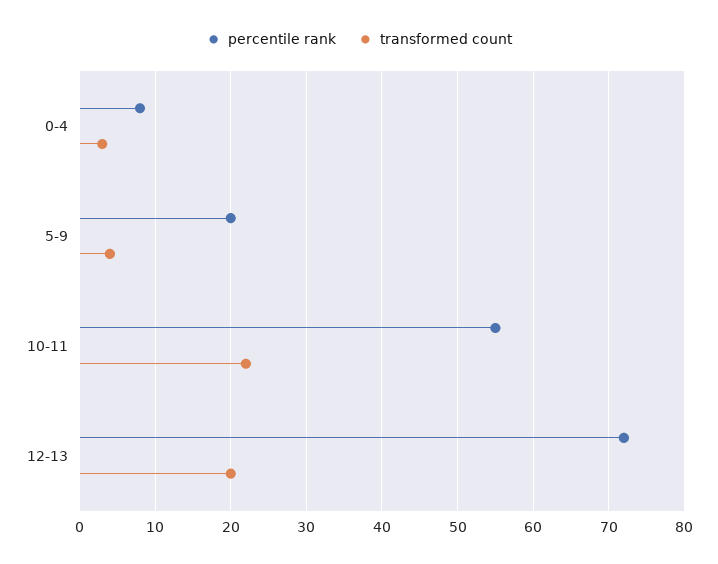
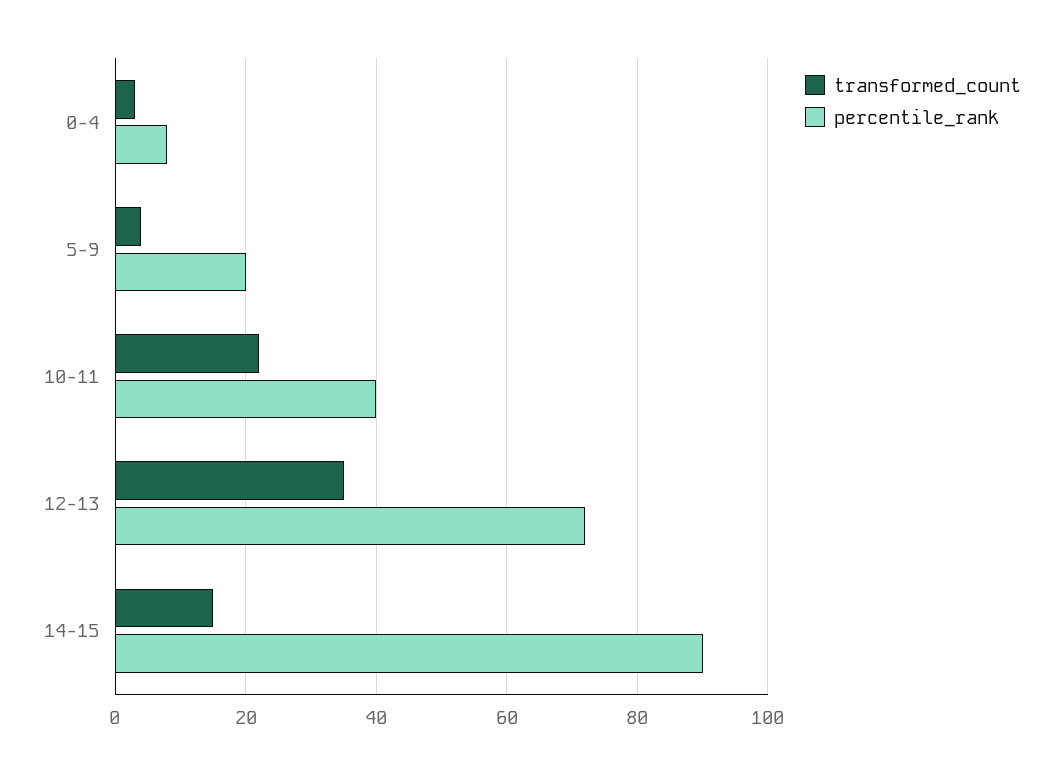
percentile rank, 10-11: 55 -> 40
transformed count, 12-13: 20 -> 35
transformed count, 14-15: none -> 15
percentile rank, 14-15: none -> 90

